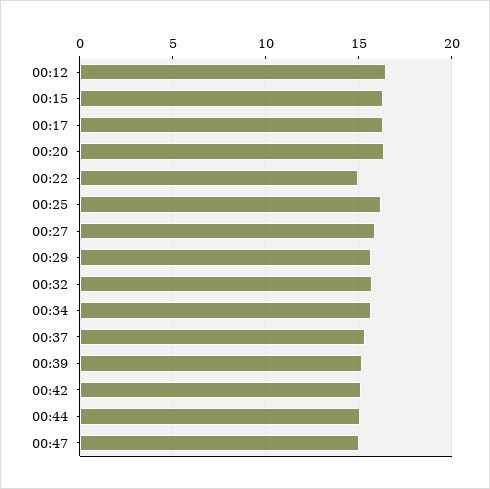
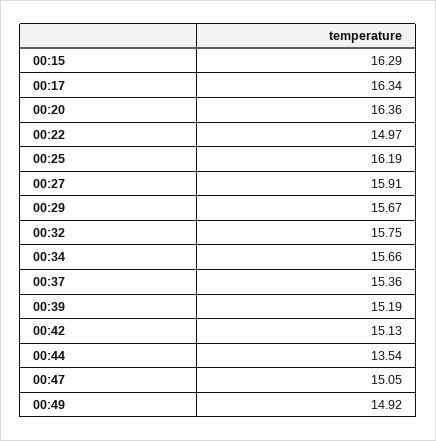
00:12: 16.5 -> none
00:44: 15 -> 13.54
00:49: none -> 14.92

